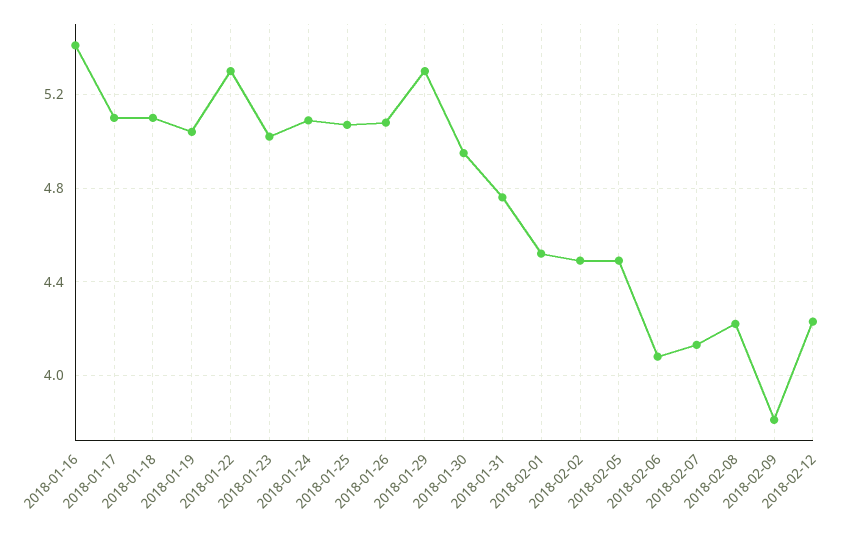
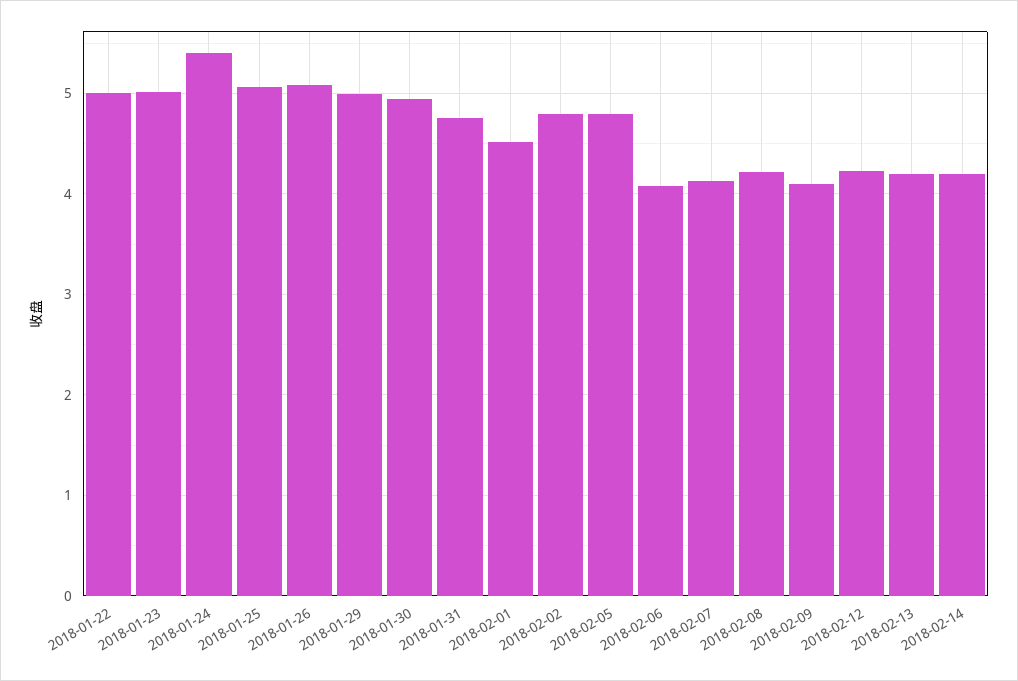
2018-01-16: 5.4 -> none
2018-01-17: 5.1 -> none
2018-01-18: 5.1 -> none
2018-01-19: 5.05 -> none
2018-01-22: 5.3 -> 5
2018-01-24: 5.1 -> 5.4
2018-01-29: 5.3 -> 5
2018-02-02: 4.5 -> 4.8
2018-02-05: 4.5 -> 4.8
2018-02-09: 3.8 -> 4.1
2018-02-13: none -> 4.2
2018-02-14: none -> 4.2

